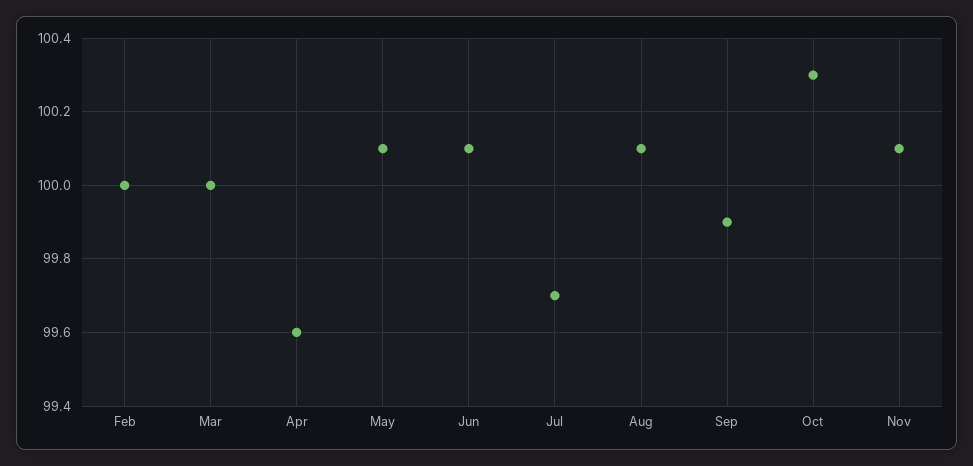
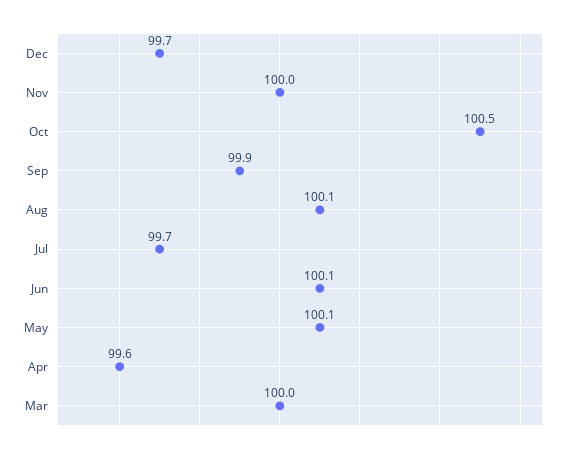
Feb: 100 -> none
Oct: 100.3 -> 100.5
Nov: 100.1 -> 100
Dec: none -> 99.7

